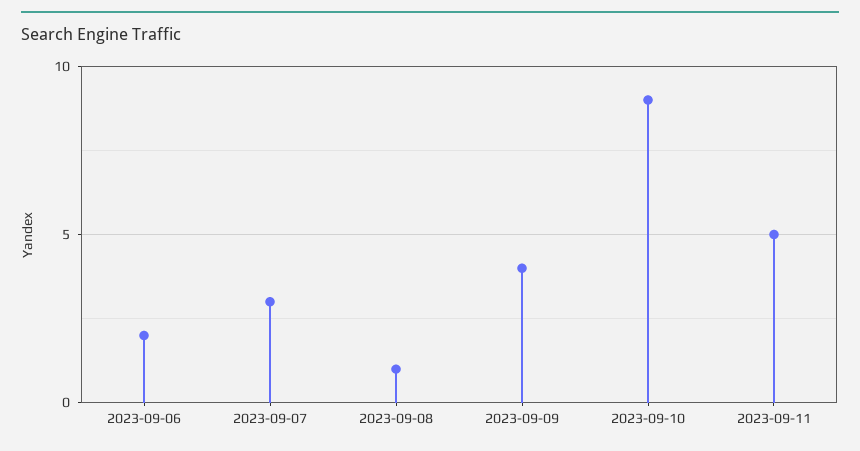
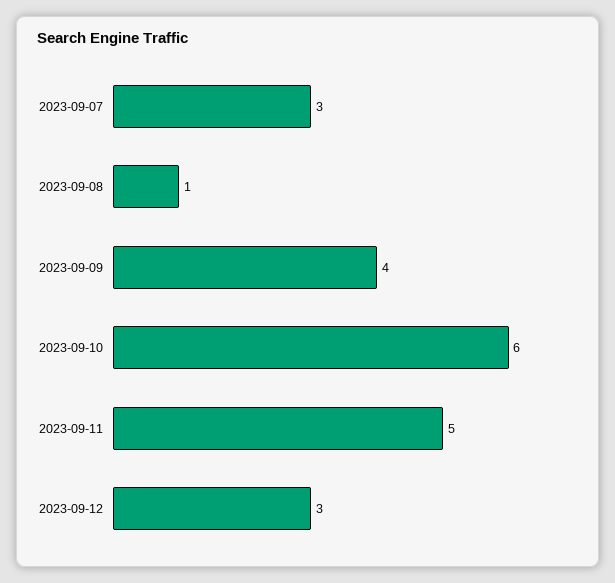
2023-09-06: 2 -> none
2023-09-10: 9 -> 6
2023-09-12: none -> 3

